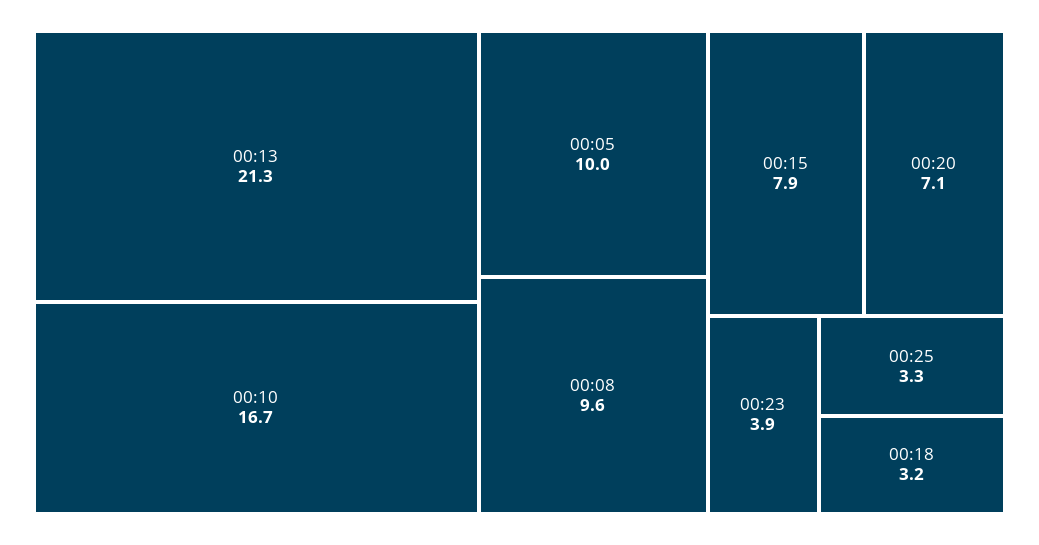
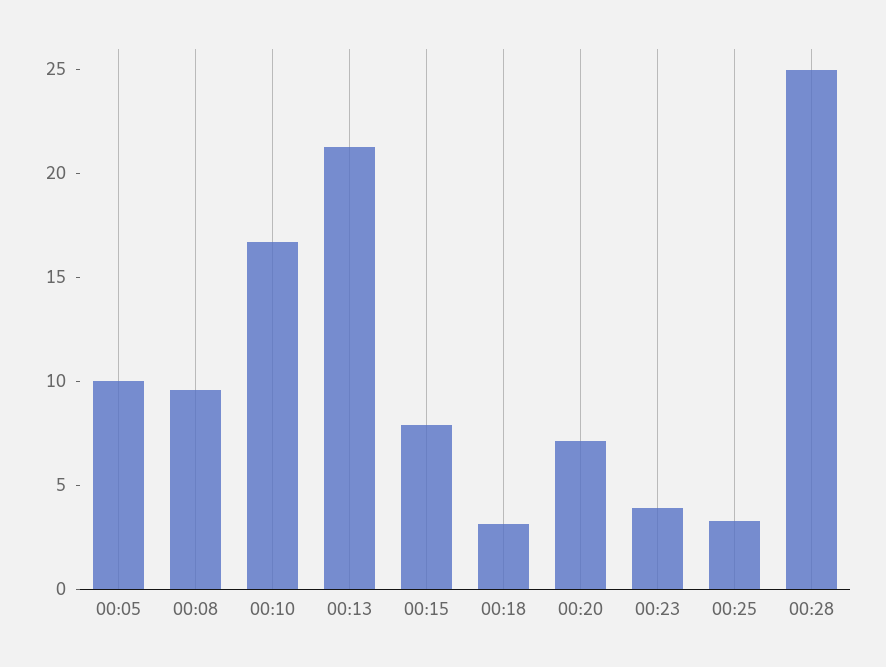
00:28: none -> 25

